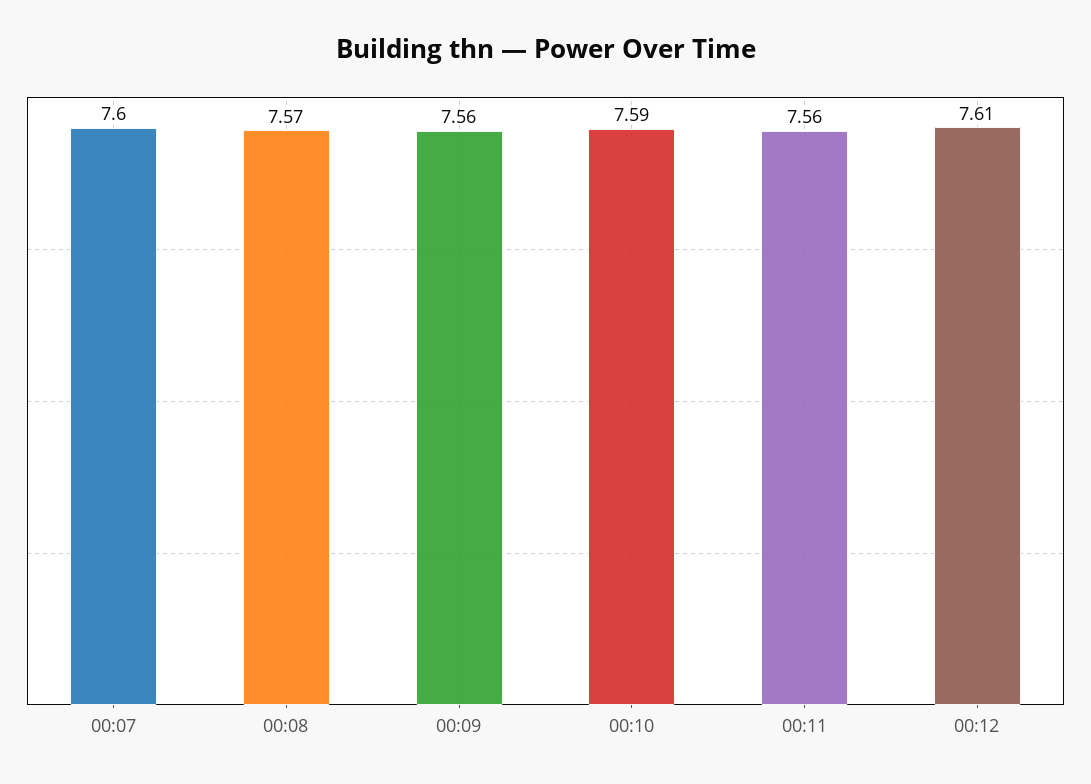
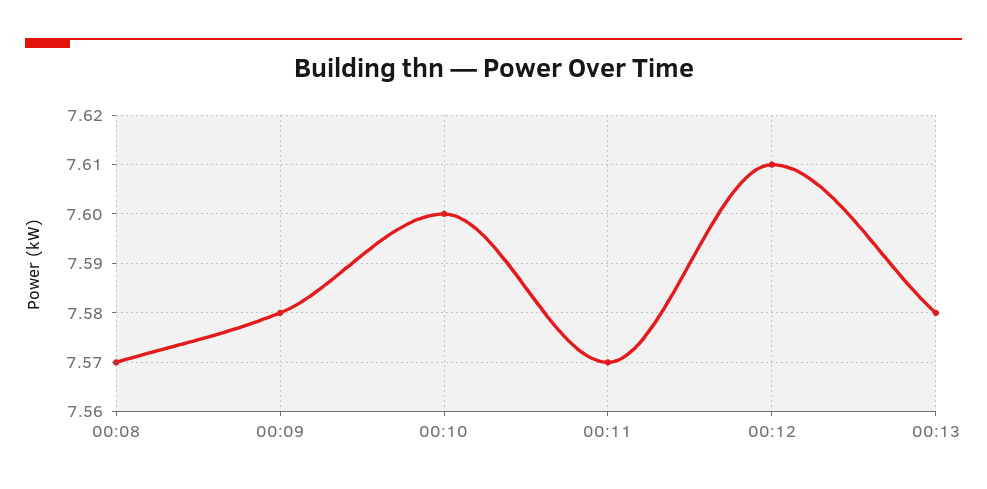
00:07: 7.6 -> none
00:09: 7.56 -> 7.58
00:10: 7.59 -> 7.6
00:11: 7.56 -> 7.57
00:13: none -> 7.58

